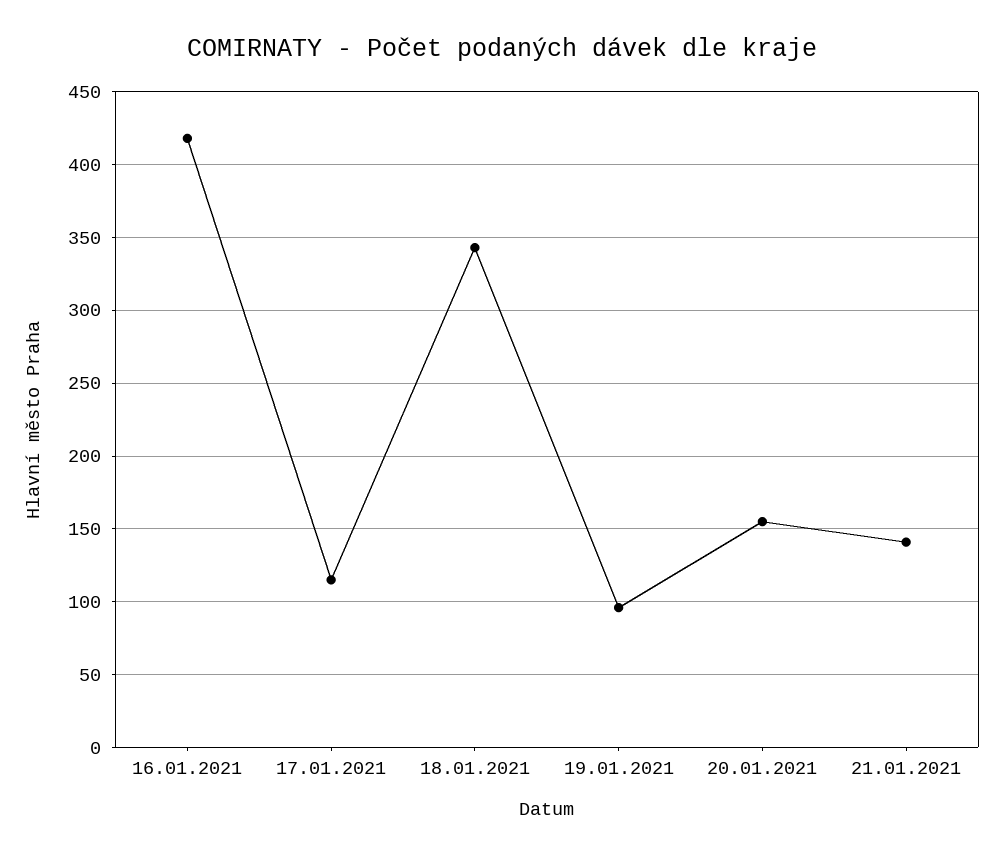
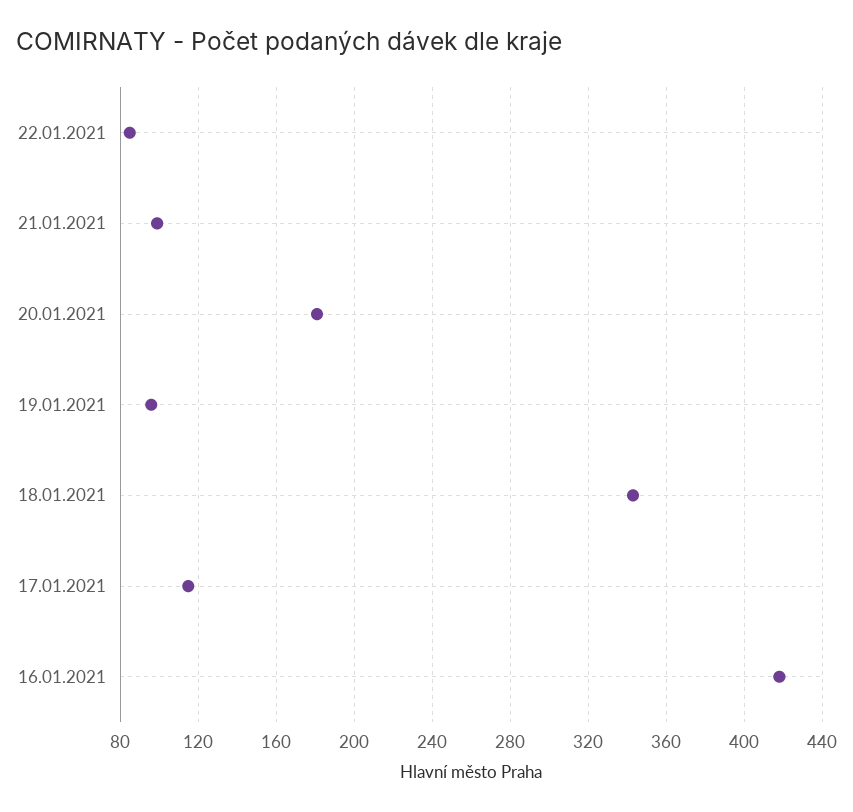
20.01.2021: 155 -> 180
21.01.2021: 140 -> 100
22.01.2021: none -> 85

